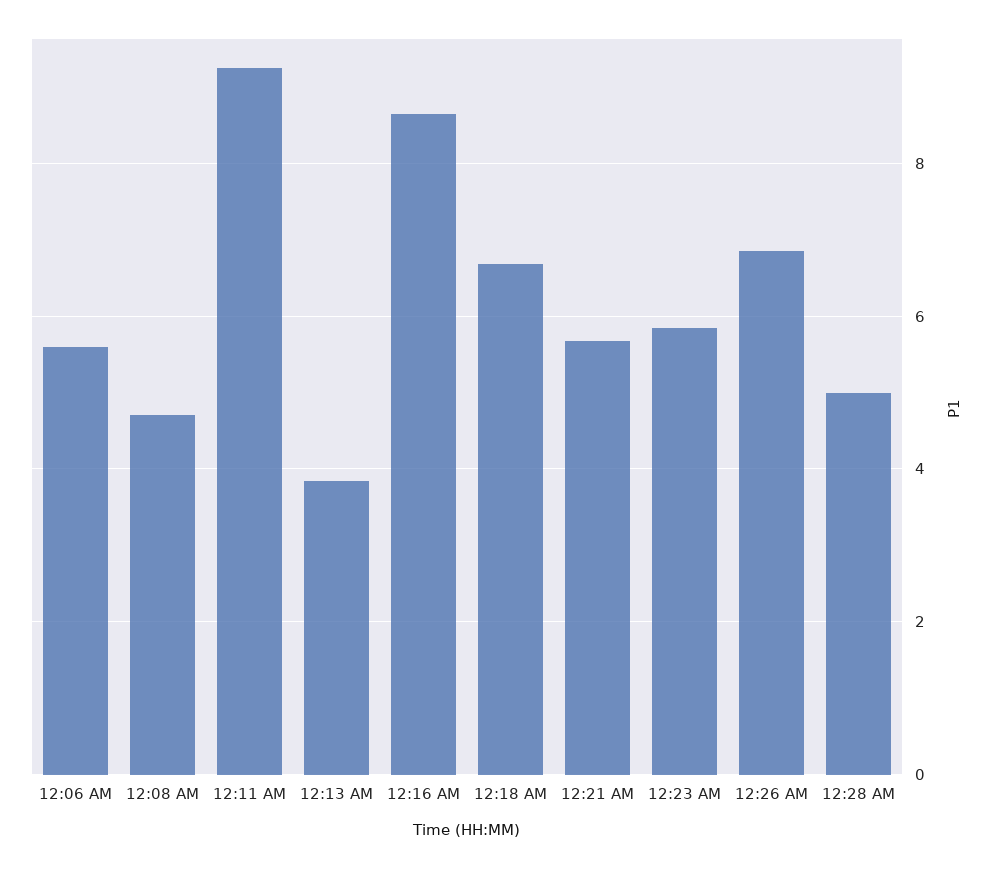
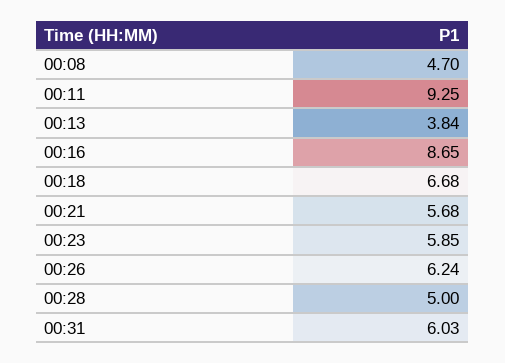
12:06 AM: 5.6 -> none
12:26 AM: 6.8 -> 6.24
00:31: none -> 6.03

